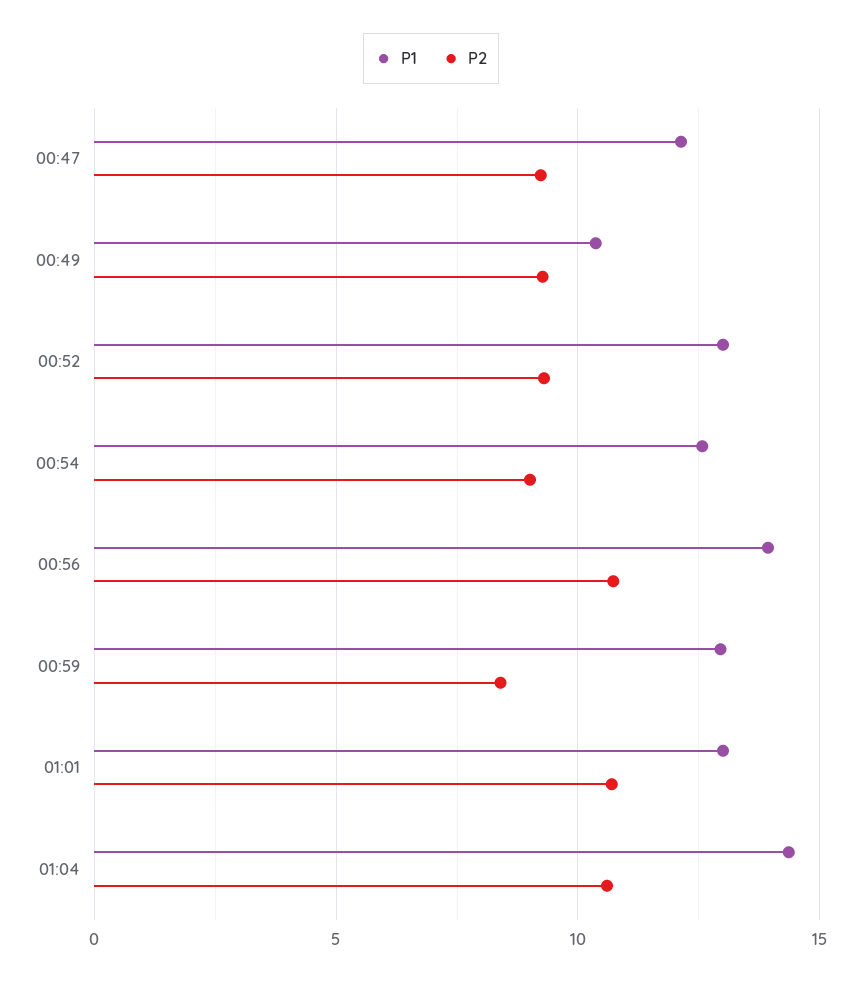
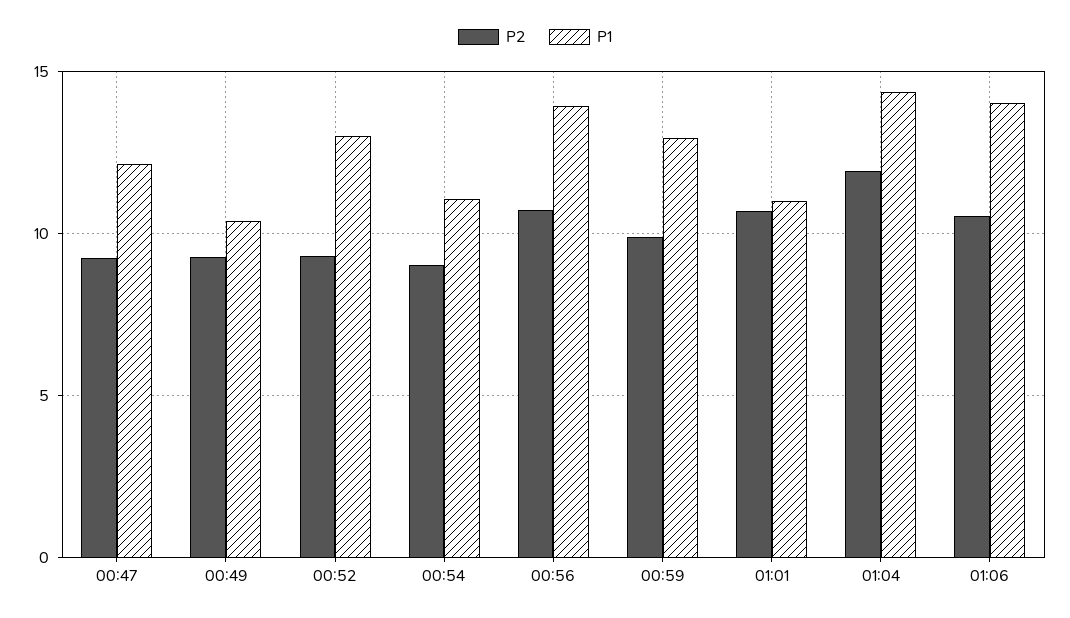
P1, 00:54: 12.5 -> 11
P2, 00:59: 8.5 -> 10
P1, 01:01: 13 -> 11
P2, 01:04: 10.5 -> 12
P2, 01:06: none -> 10.5
P1, 01:06: none -> 14

